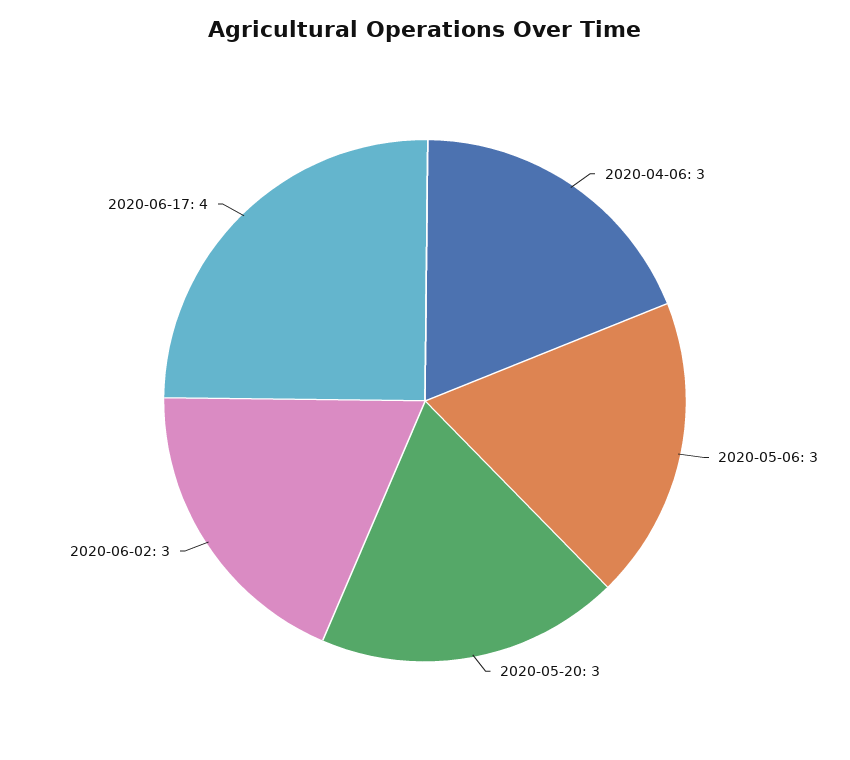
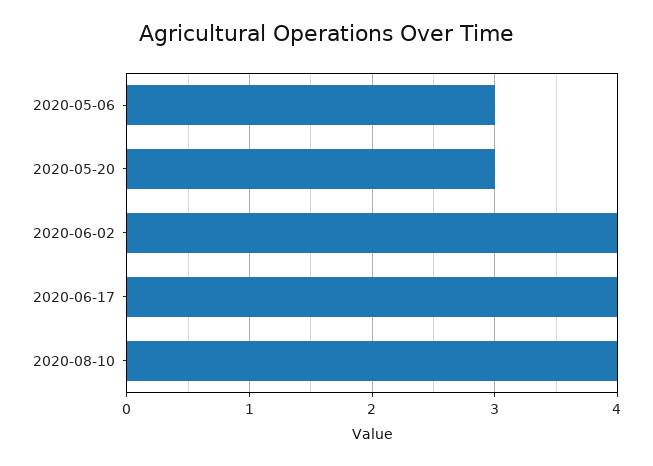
2020-04-06: 3 -> none
2020-06-02: 3 -> 4
2020-08-10: none -> 4

